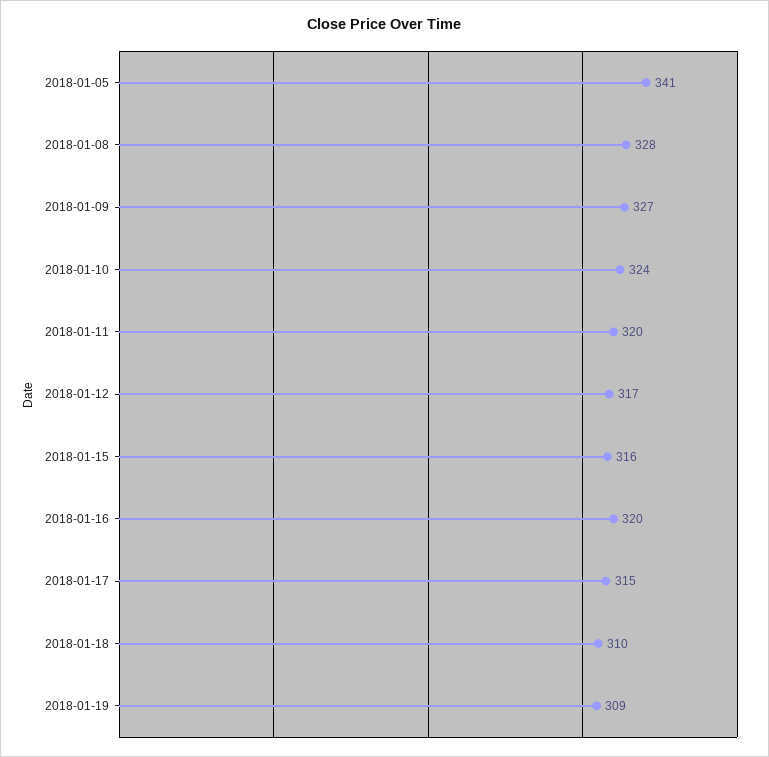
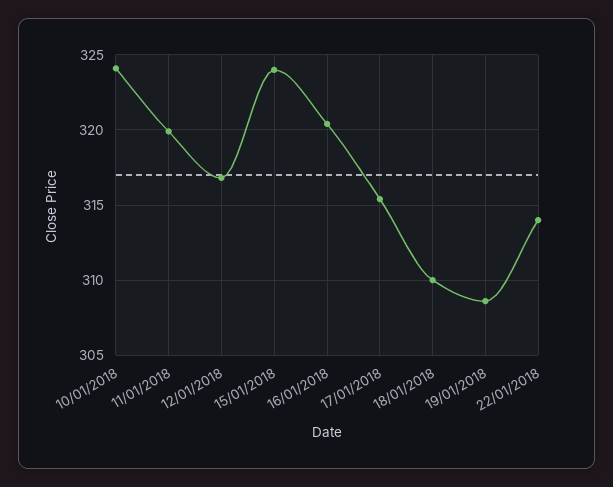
2018-01-05: 341 -> none
2018-01-08: 328 -> none
2018-01-09: 327 -> none
2018-01-15: 316 -> 324
22/01/2018: none -> 314

